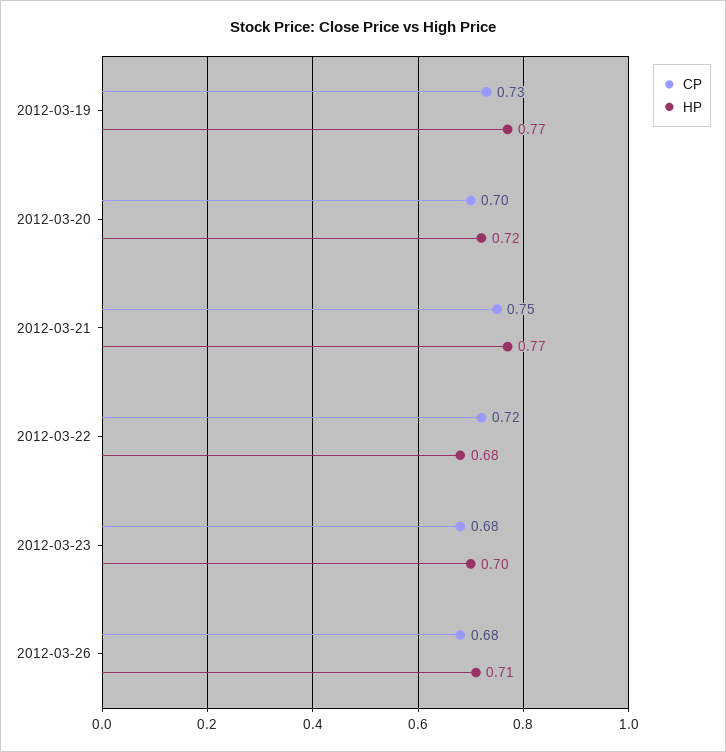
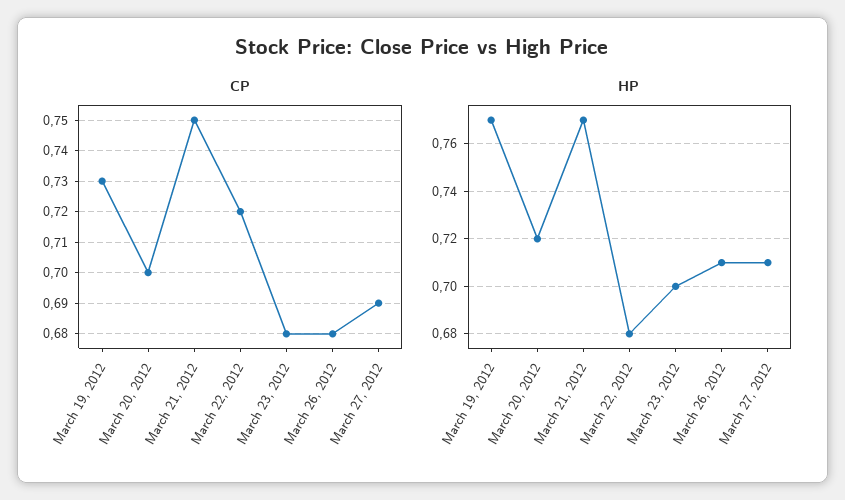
CP, March 27, 2012: none -> 0.69
HP, March 27, 2012: none -> 0.71

